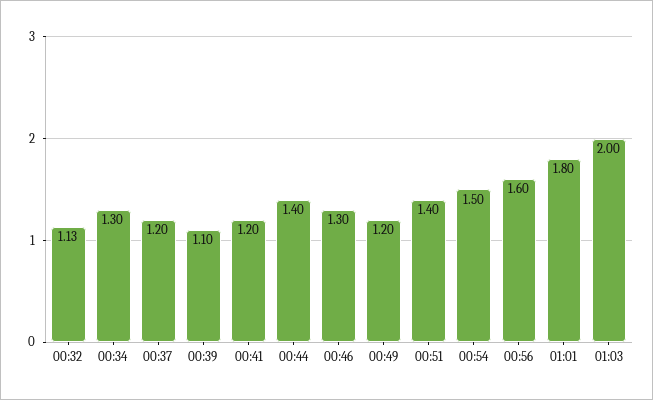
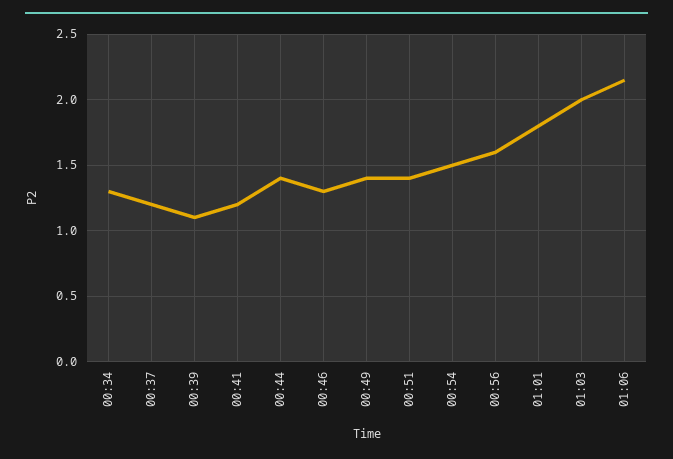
00:32: 1.13 -> none
00:49: 1.2 -> 1.4
01:06: none -> 2.15

